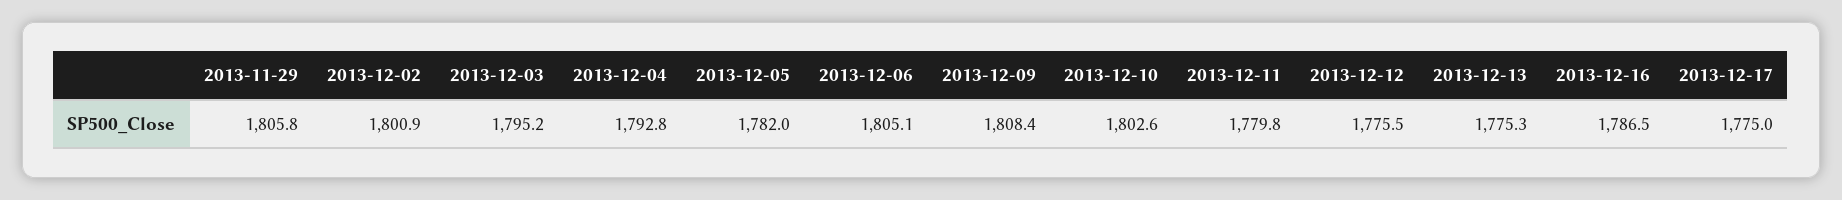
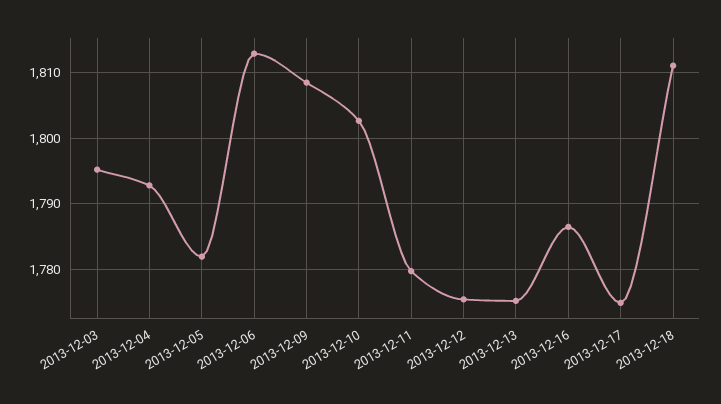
2013-11-29: 1805.8 -> none
2013-12-02: 1800.9 -> none
2013-12-06: 1805.1 -> 1813
2013-12-18: none -> 1811

